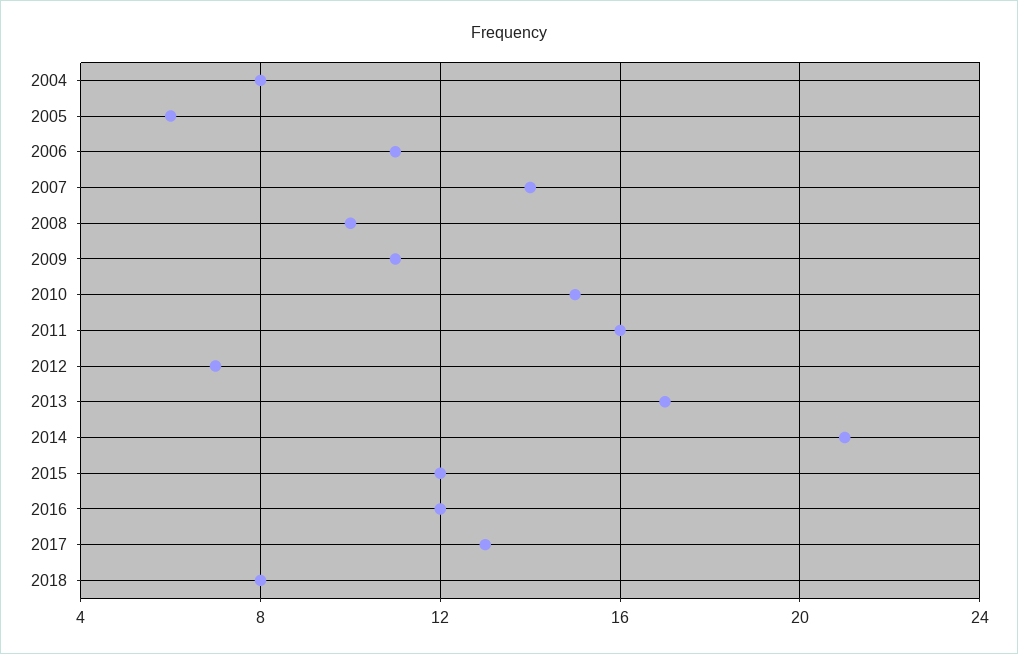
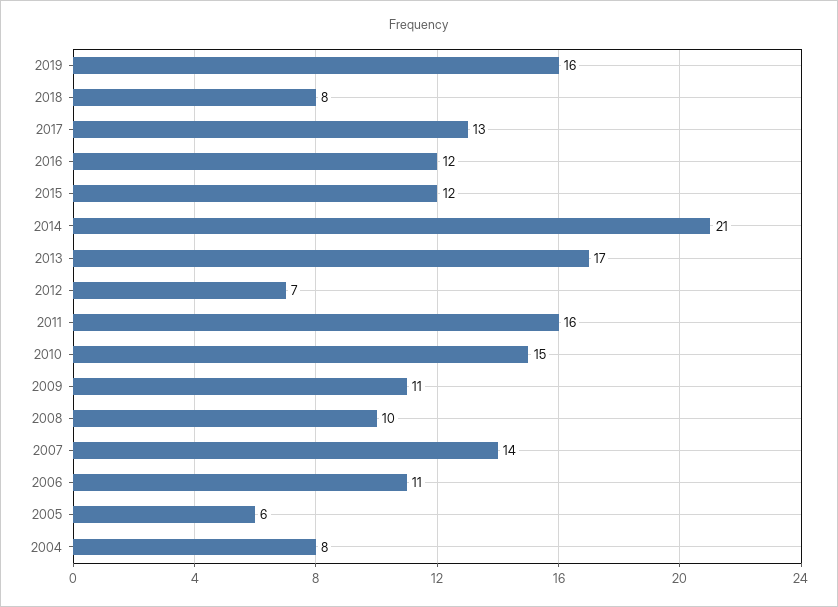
2019: none -> 16

